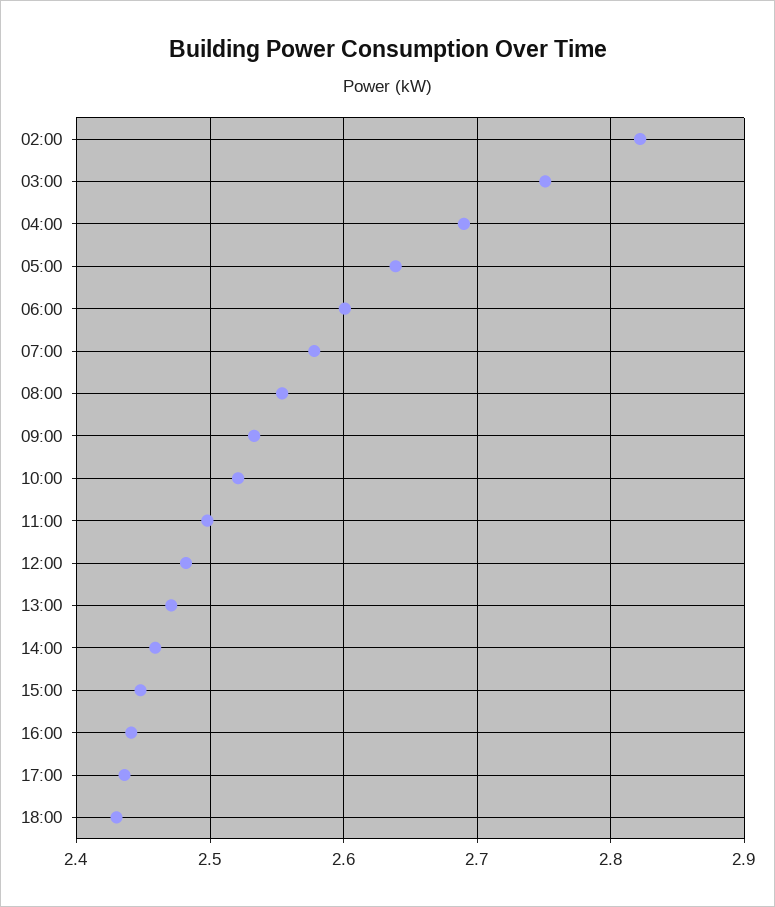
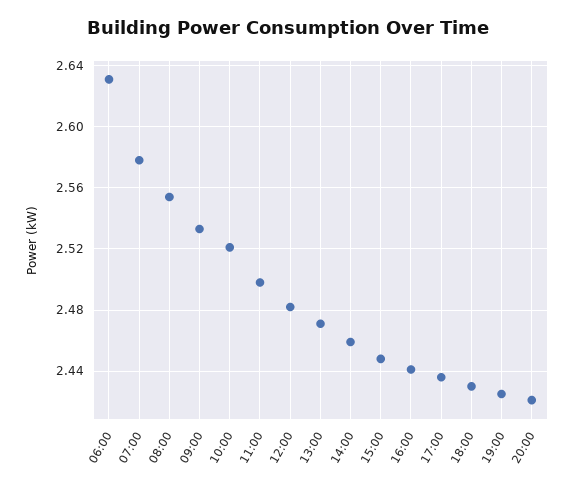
02:00: 2.82 -> none
03:00: 2.75 -> none
04:00: 2.69 -> none
05:00: 2.64 -> none
06:00: 2.6 -> 2.63
19:00: none -> 2.425
20:00: none -> 2.42

